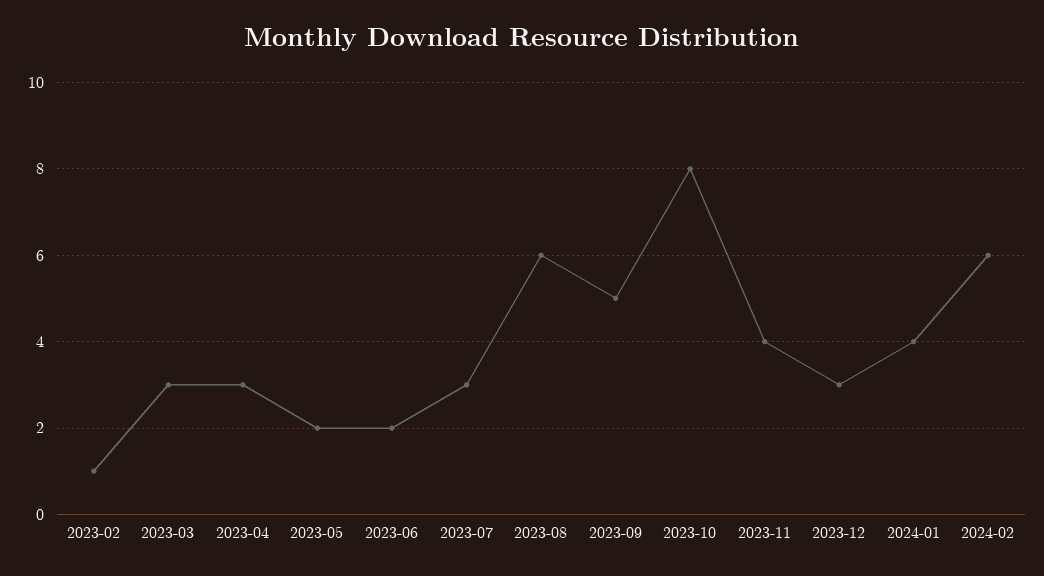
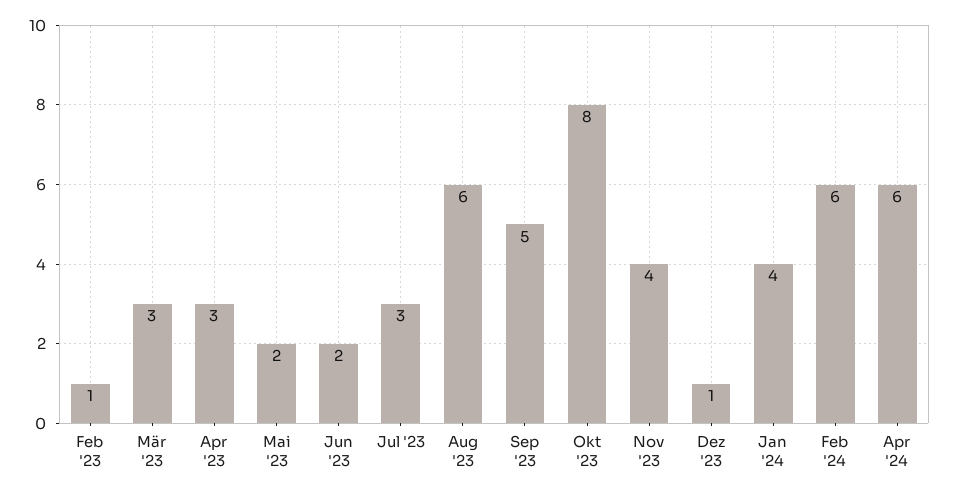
2023-12: 3 -> 1
Apr '24: none -> 6

